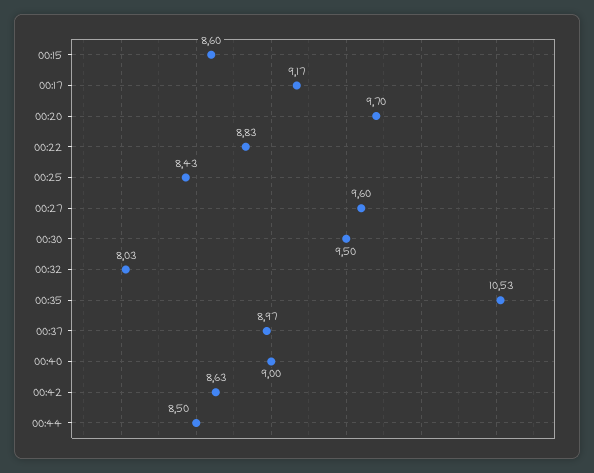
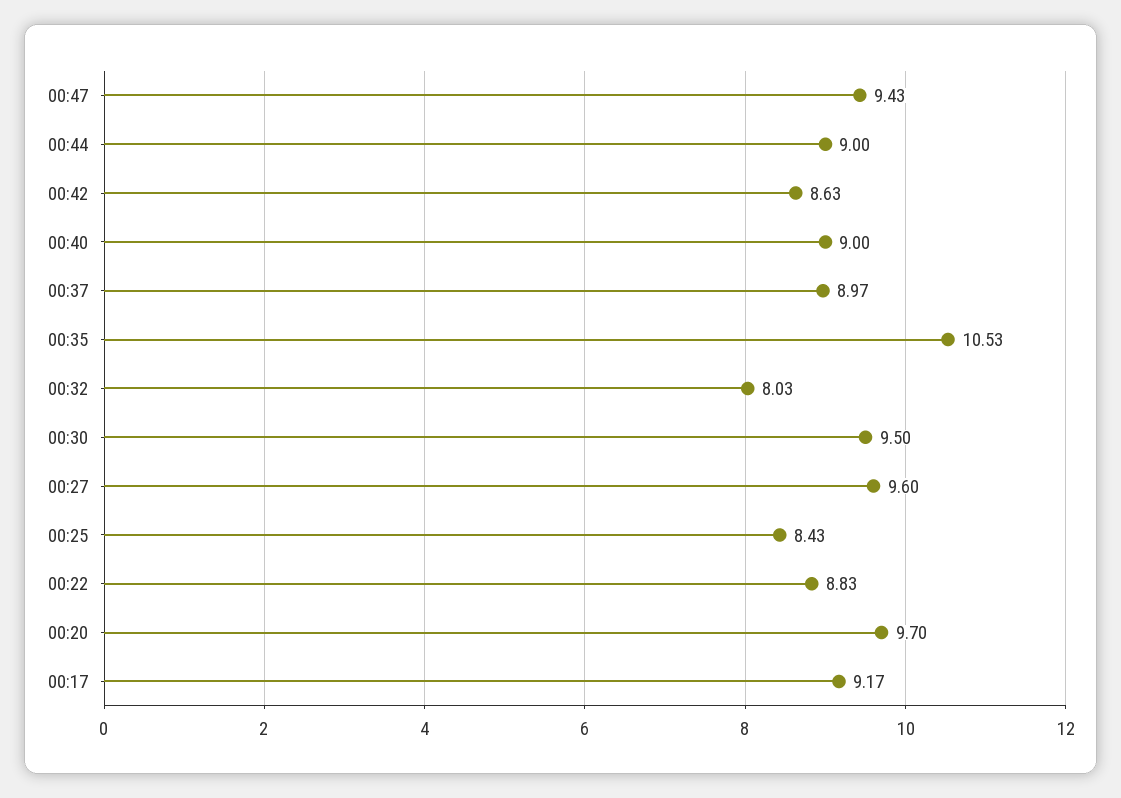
00:15: 8.6 -> none
00:44: 8.5 -> 9
00:47: none -> 9.43

